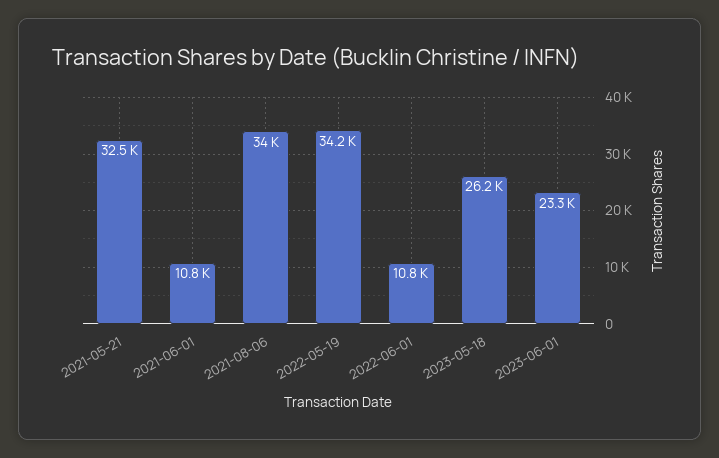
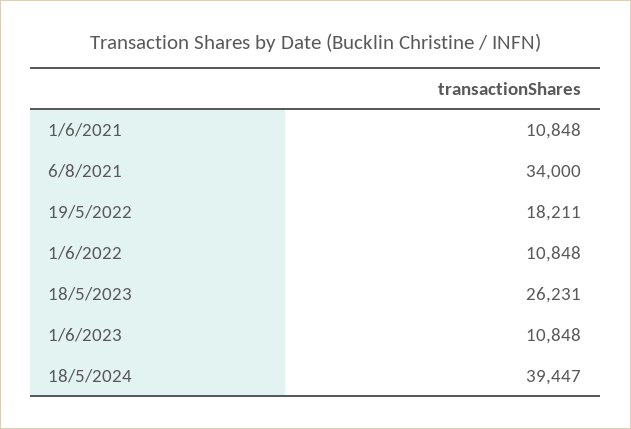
2021-05-21: 32500 -> none
2022-05-19: 34200 -> 18211
2023-06-01: 23300 -> 10848
18/5/2024: none -> 39447

